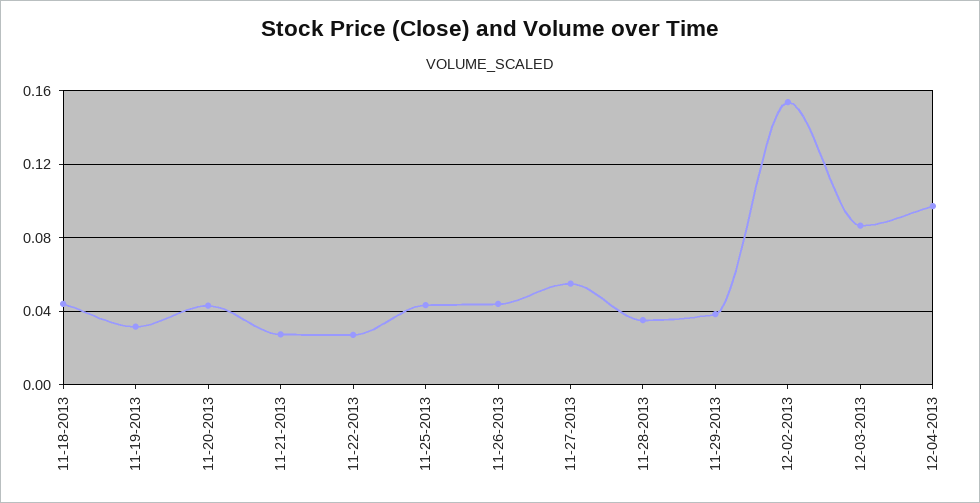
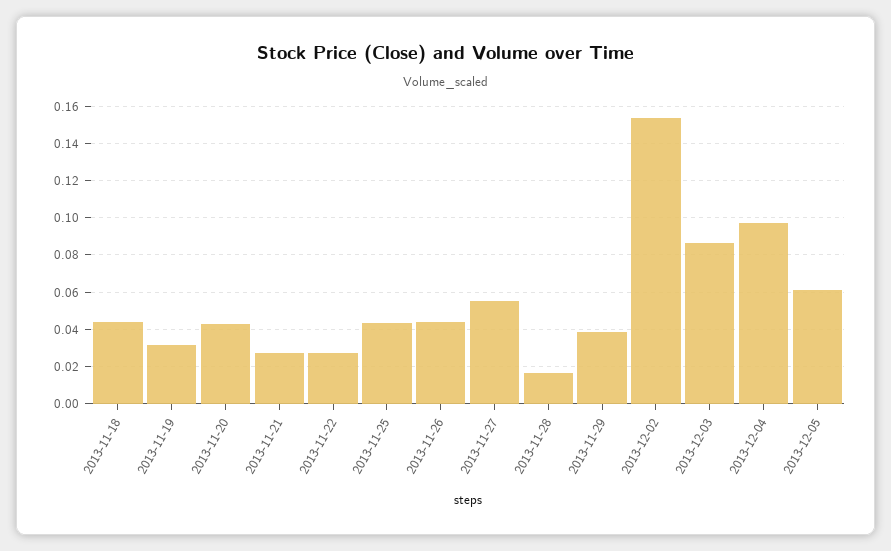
11-28-2013: 0.035 -> 0.015
2013-12-05: none -> 0.06

